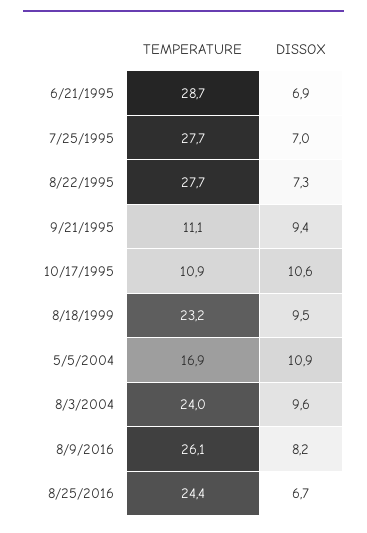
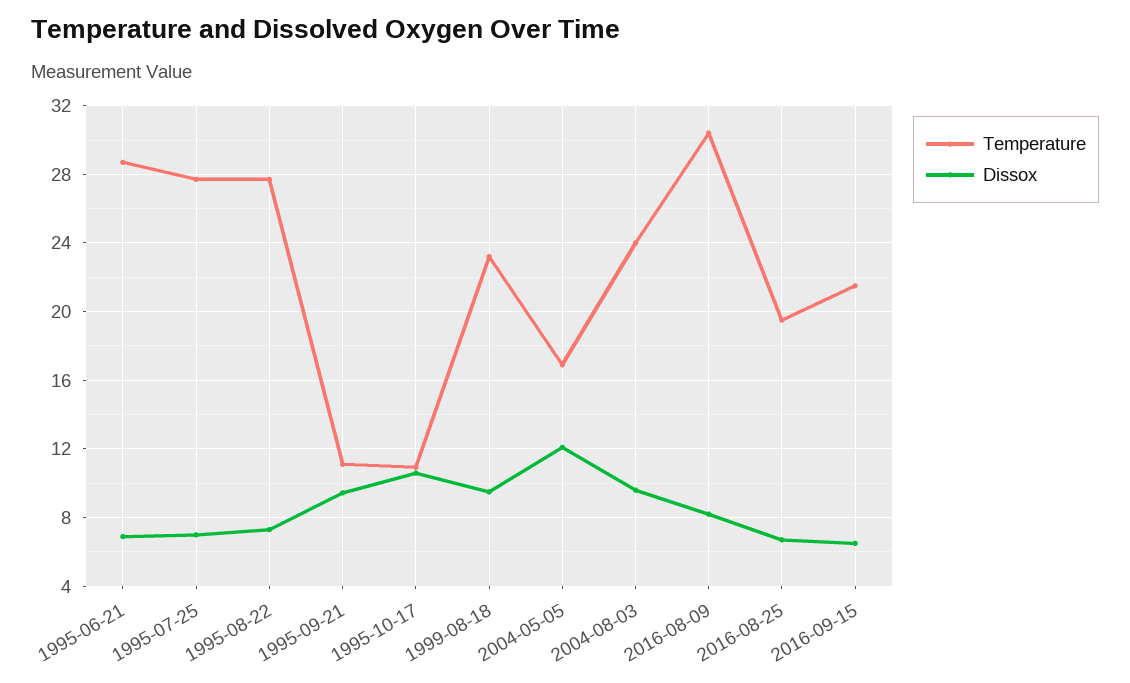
DISSOX, 5/5/2004: 10.9 -> 12
TEMPERATURE, 8/9/2016: 26.1 -> 30.5
TEMPERATURE, 8/25/2016: 24.4 -> 19.5
TEMPERATURE, 2016-09-15: none -> 21.5
DISSOX, 2016-09-15: none -> 6.5

